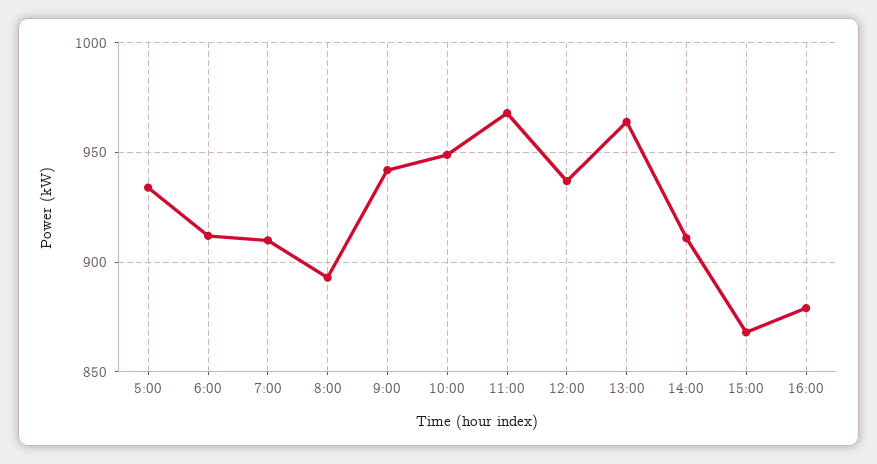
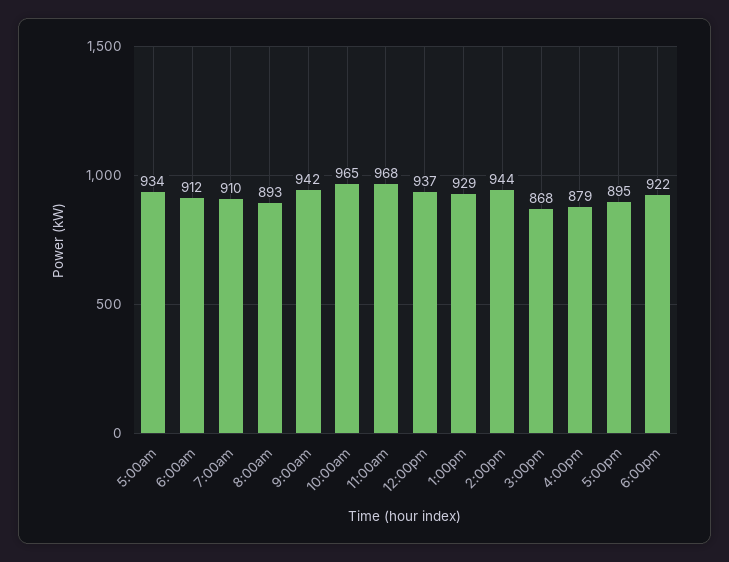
10:00: 950 -> 965
13:00: 965 -> 929
14:00: 910 -> 944
5:00pm: none -> 895
6:00pm: none -> 922

